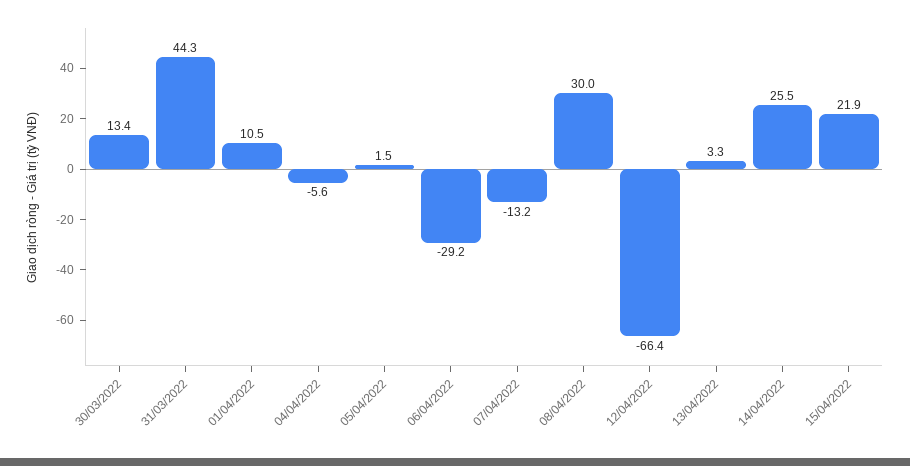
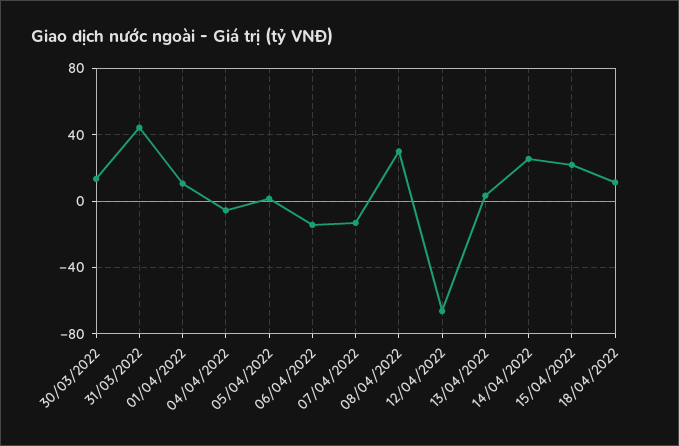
06/04/2022: -29.2 -> -15
18/04/2022: none -> 10

